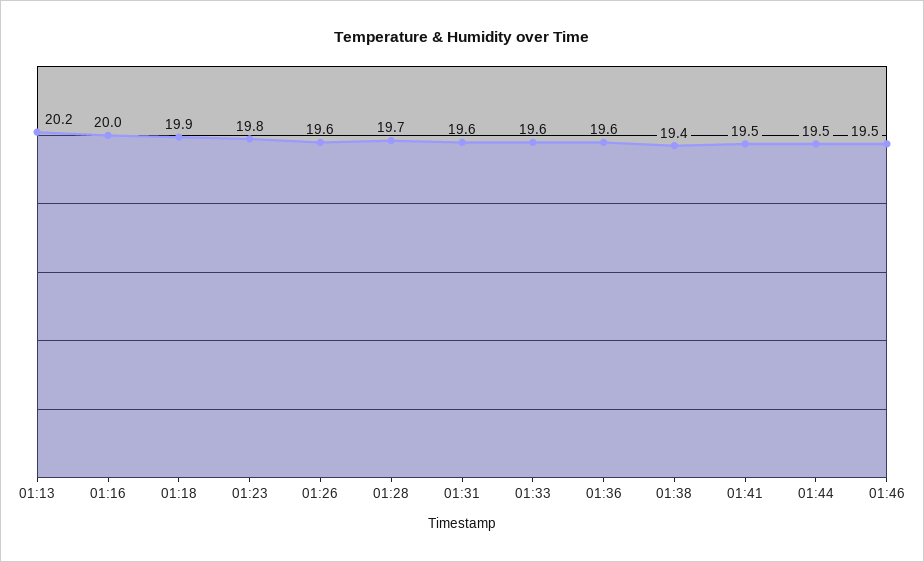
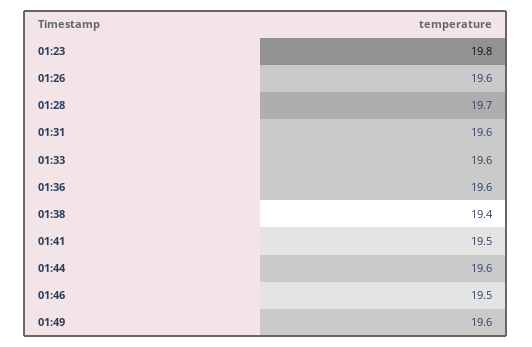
01:13: 20.2 -> none
01:16: 20 -> none
01:18: 19.9 -> none
01:44: 19.5 -> 19.6
01:49: none -> 19.6

